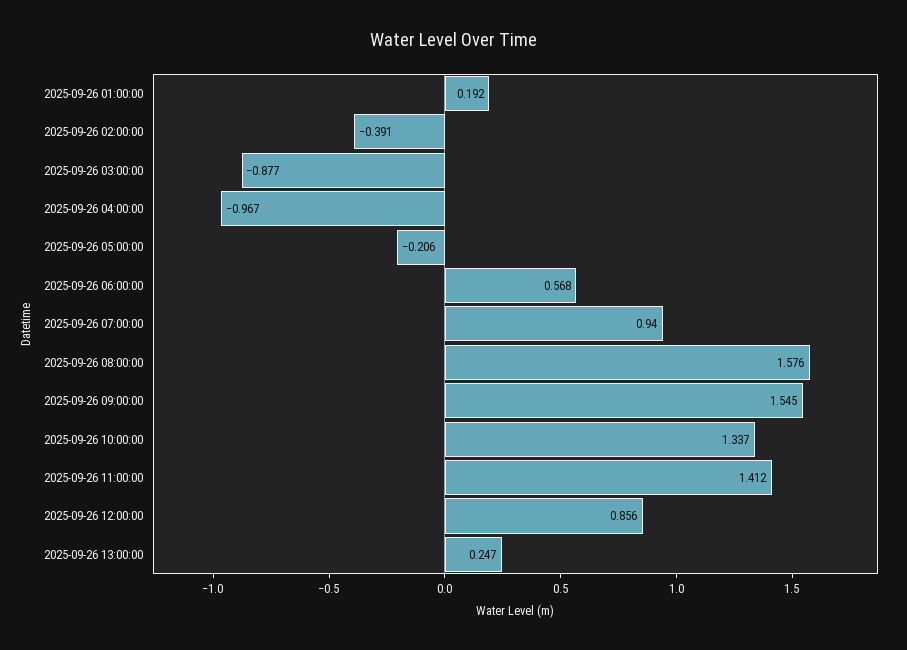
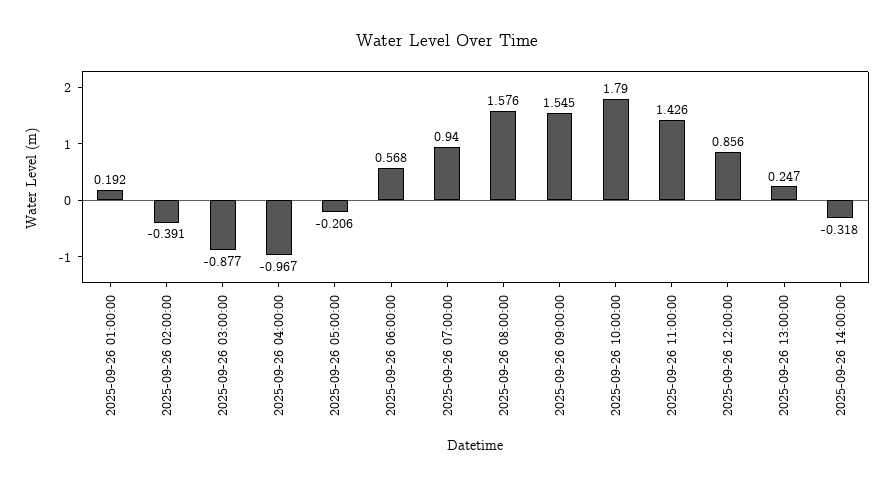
2025-09-26 10:00:00: 1.337 -> 1.79
2025-09-26 11:00:00: 1.412 -> 1.426
2025-09-26 14:00:00: none -> -0.318

